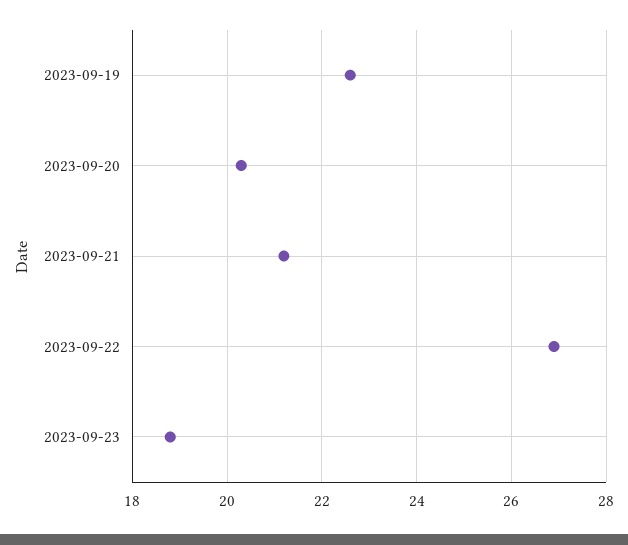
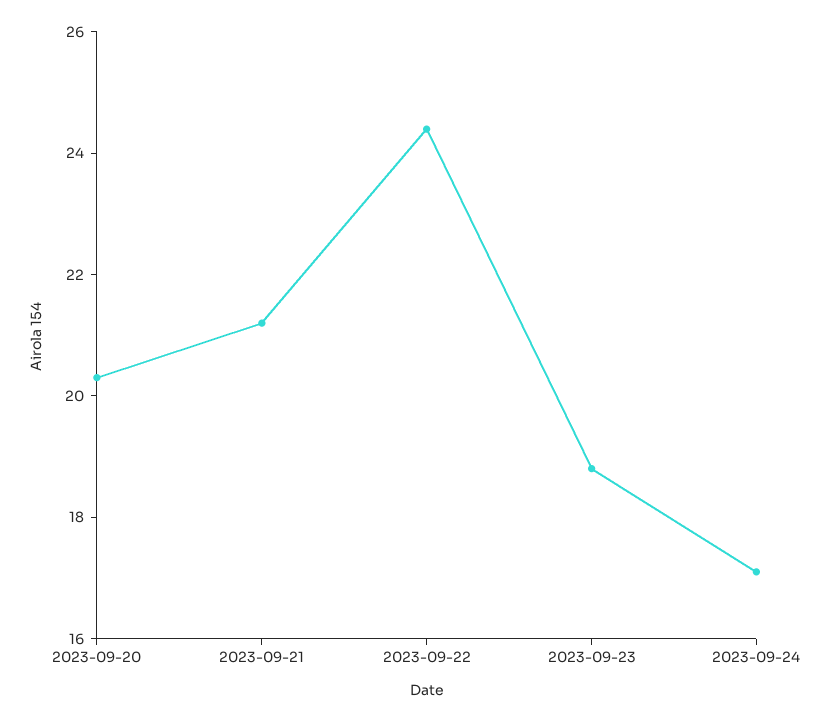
2023-09-19: 22.5 -> none
2023-09-22: 27 -> 24.5
2023-09-24: none -> 17

